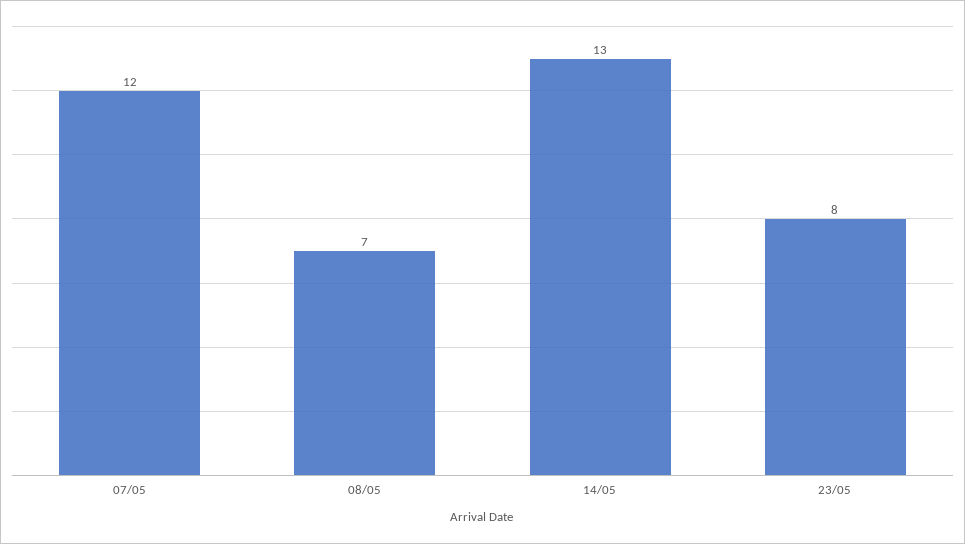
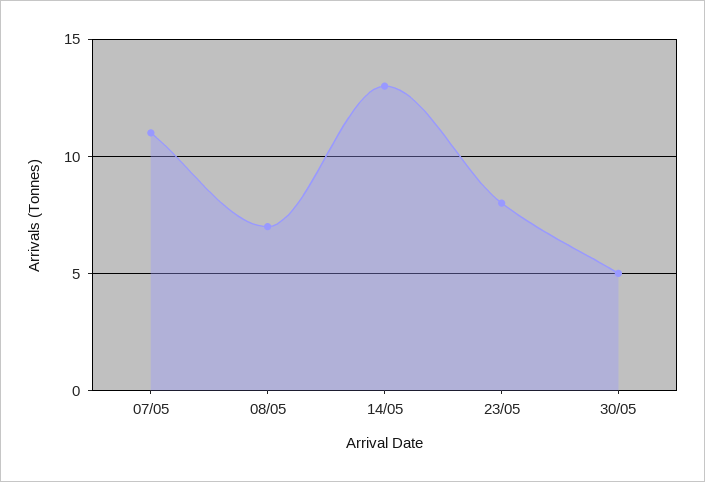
07/05: 12 -> 11
30/05: none -> 5

